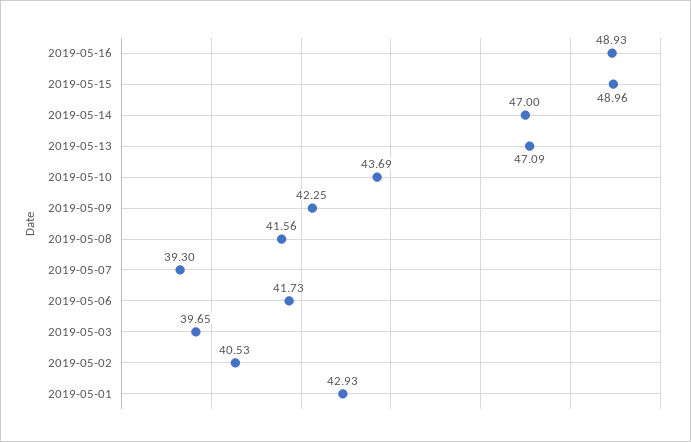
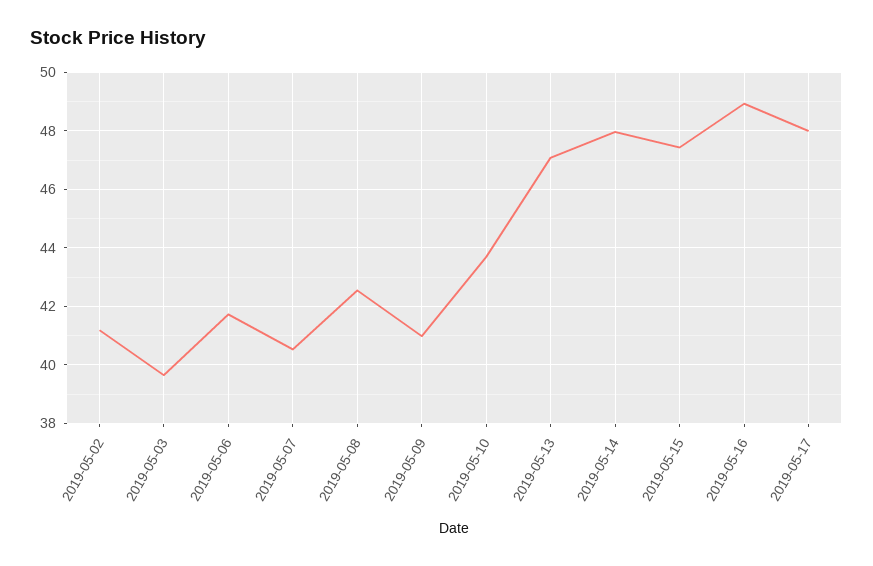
2019-05-15: 48.96 -> 47.5
2019-05-14: 47 -> 48
2019-05-09: 42.25 -> 41
2019-05-08: 41.56 -> 42.5
2019-05-07: 39.3 -> 40.5
2019-05-02: 40.53 -> 41.25
2019-05-01: 42.93 -> none
2019-05-17: none -> 48

